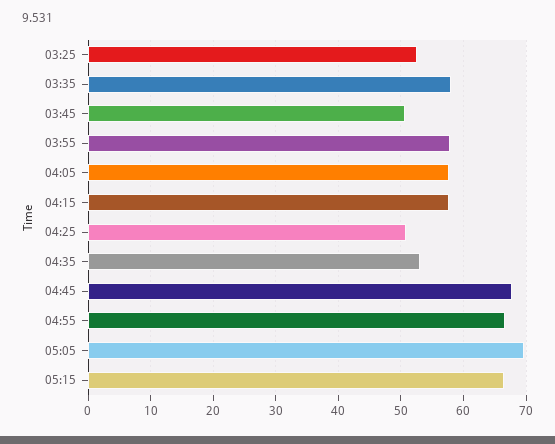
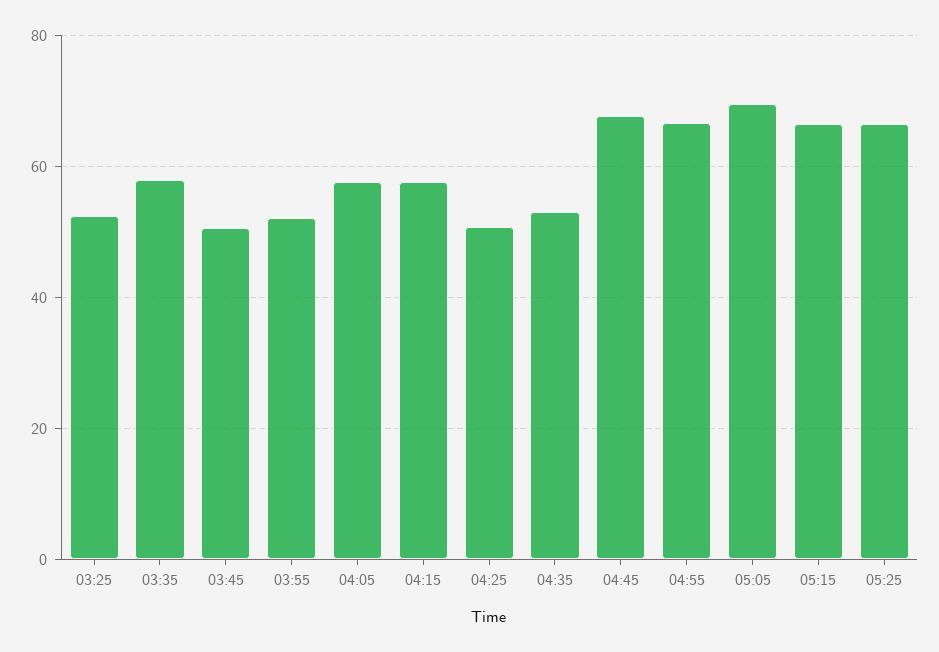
03:55: 58 -> 52
05:25: none -> 66

